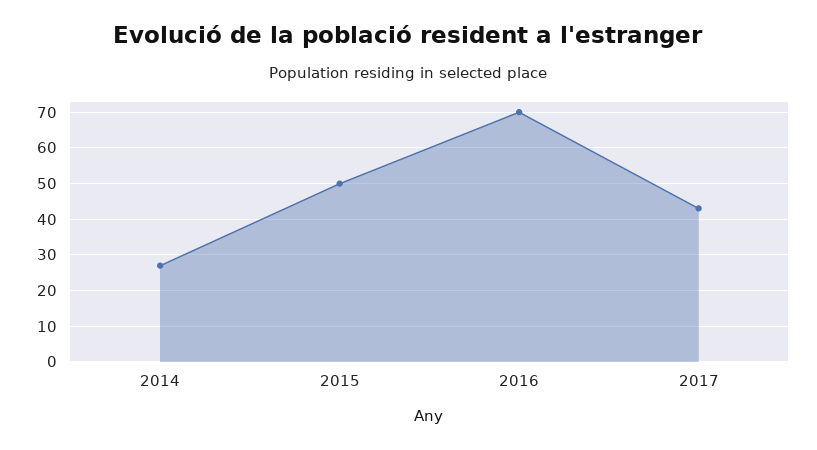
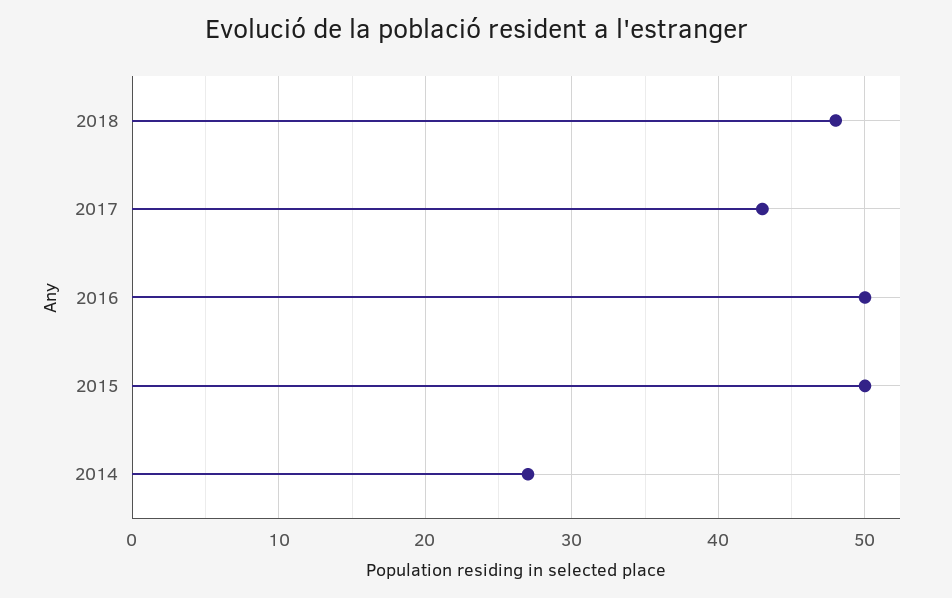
2016: 70 -> 50
2018: none -> 48

